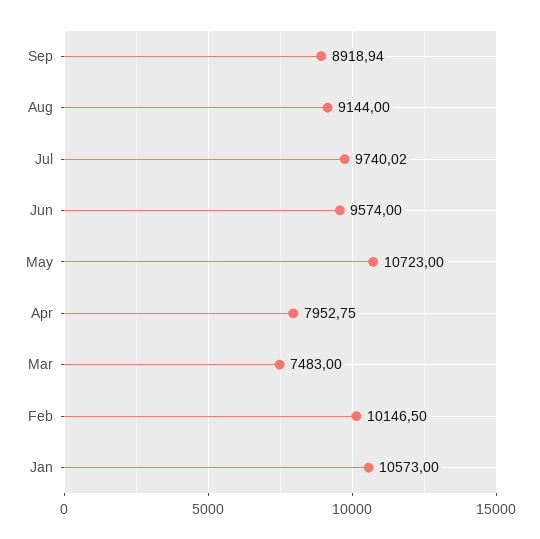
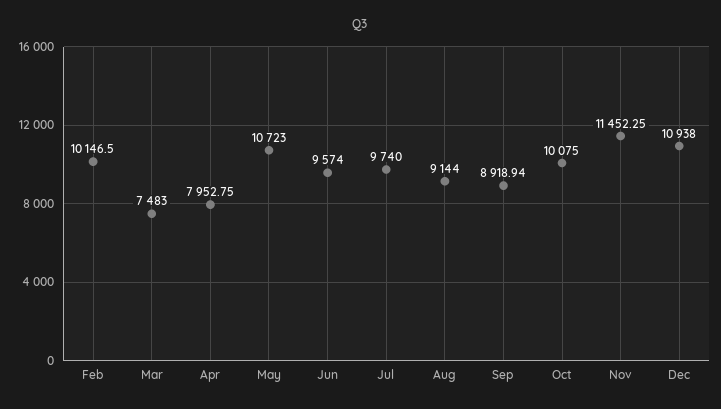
Jul: 9740.02 -> 9740
Jan: 10573 -> none
Oct: none -> 10075
Nov: none -> 11452.25
Dec: none -> 10938

